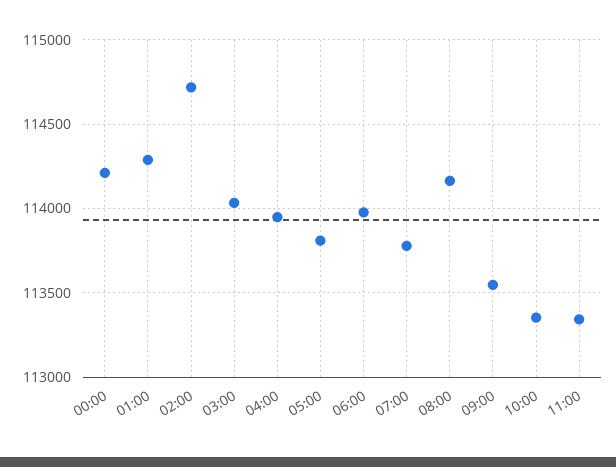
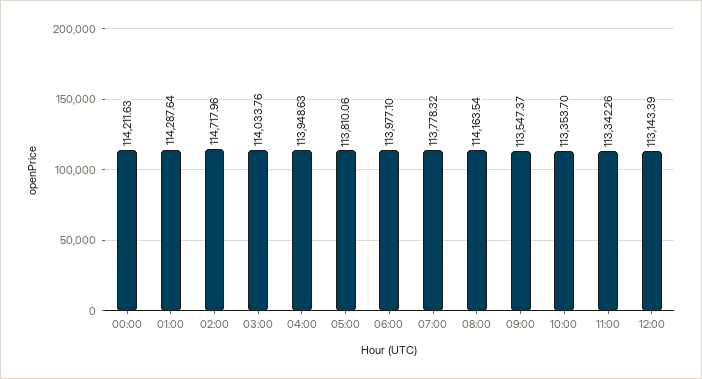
12:00: none -> 113143.39

